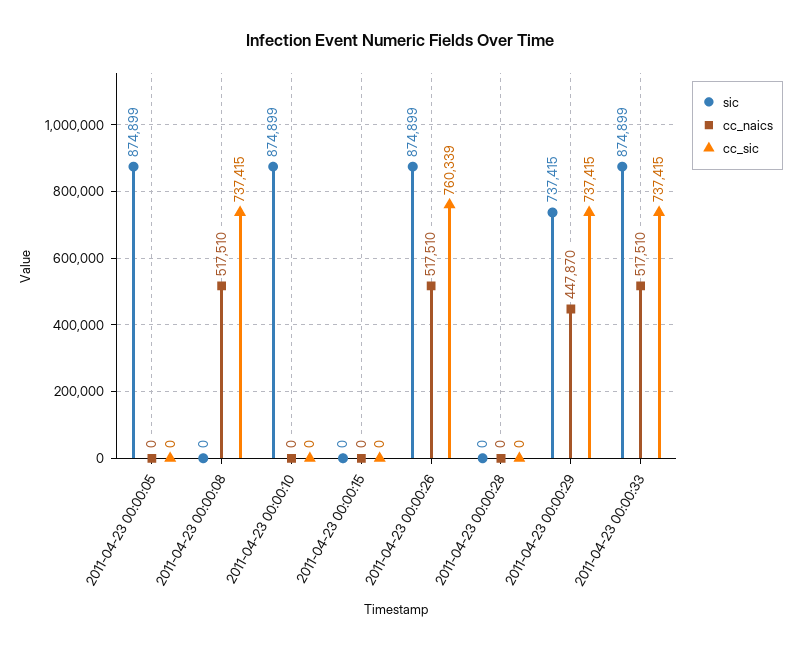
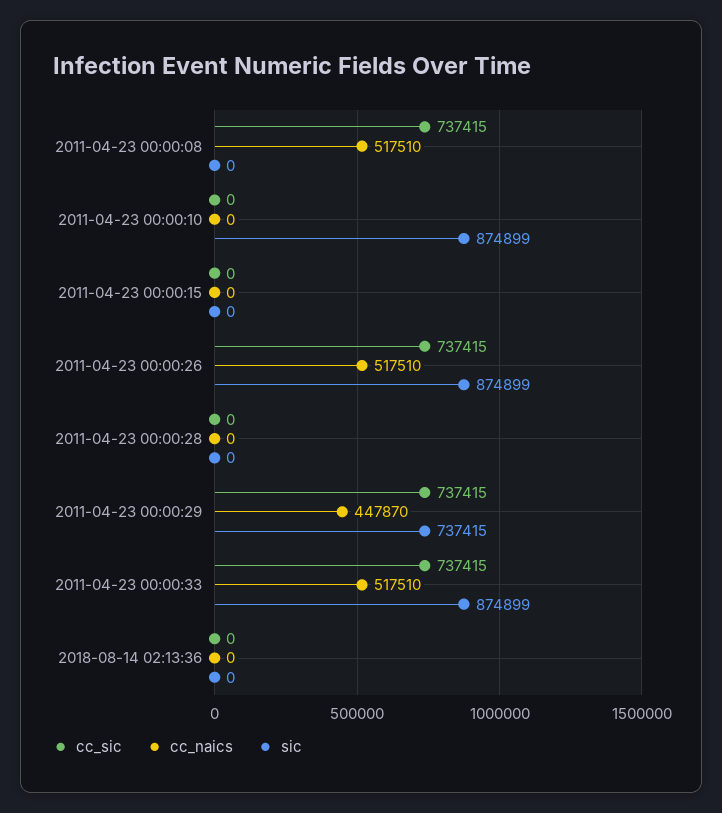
sic, 2011-04-23 00:00:05: 874899 -> none
cc_naics, 2011-04-23 00:00:05: 0 -> none
cc_sic, 2011-04-23 00:00:05: 0 -> none
cc_sic, 2011-04-23 00:00:26: 760339 -> 737415
cc_sic, 2018-08-14 02:13:36: none -> 0
cc_naics, 2018-08-14 02:13:36: none -> 0
sic, 2018-08-14 02:13:36: none -> 0

